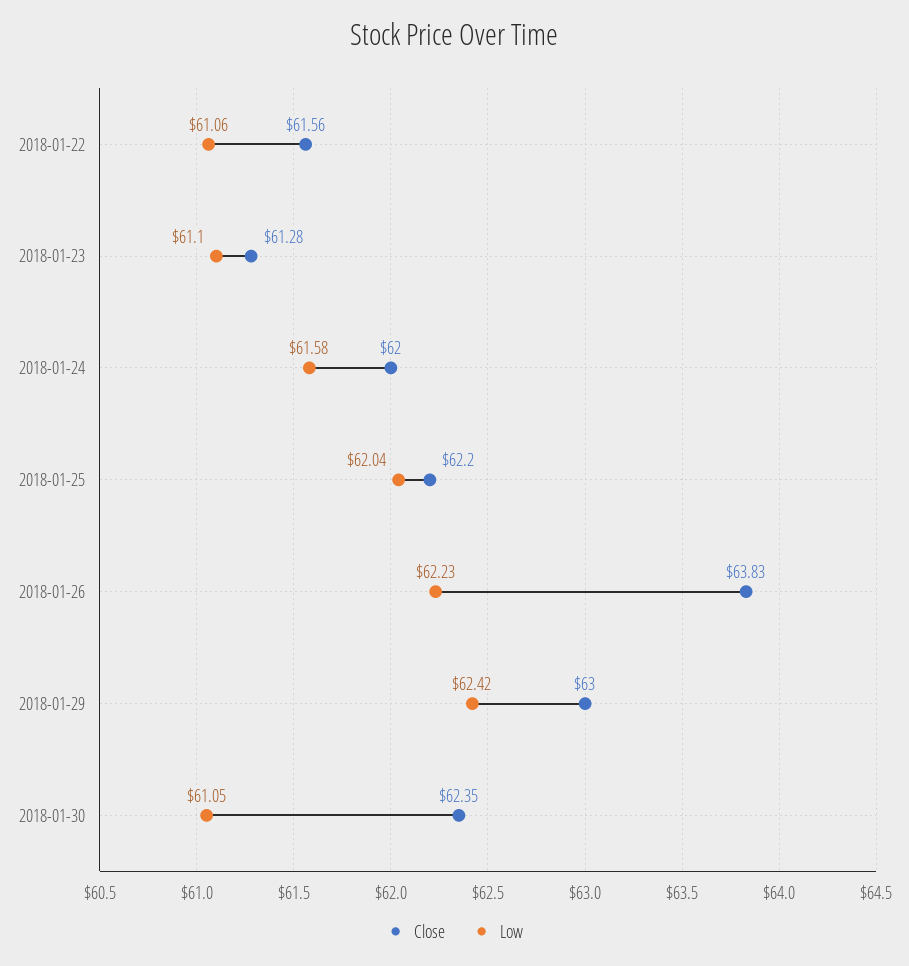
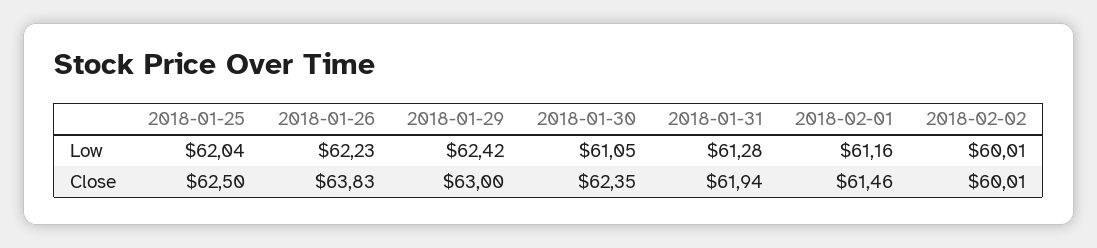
Close, 2018-01-22: 61.56 -> none
Low, 2018-01-22: 61.06 -> none
Close, 2018-01-23: 61.28 -> none
Low, 2018-01-23: 61.1 -> none
Close, 2018-01-24: 62 -> none
Low, 2018-01-24: 61.58 -> none
Close, 2018-01-25: 62.2 -> 62.5
Low, 2018-01-31: none -> 61.28
Low, 2018-02-01: none -> 61.16
Low, 2018-02-02: none -> 60.01
Close, 2018-01-31: none -> 61.94
Close, 2018-02-01: none -> 61.46
Close, 2018-02-02: none -> 60.01

